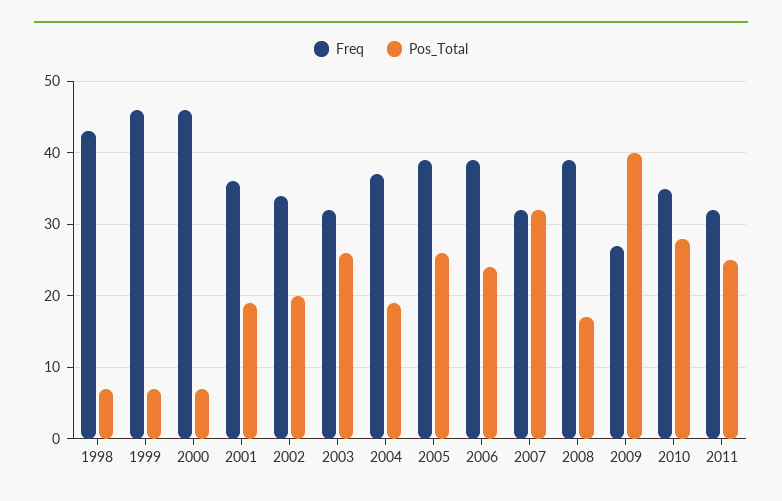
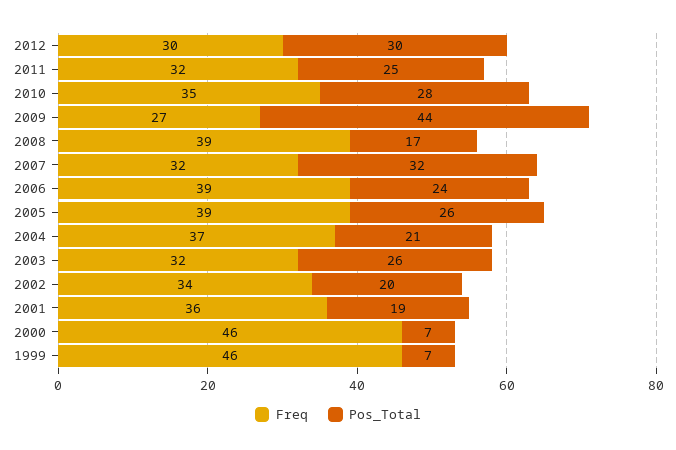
Freq, 1998: 43 -> none
Pos_Total, 1998: 7 -> none
Pos_Total, 2004: 19 -> 21
Pos_Total, 2009: 40 -> 44
Freq, 2012: none -> 30
Pos_Total, 2012: none -> 30

